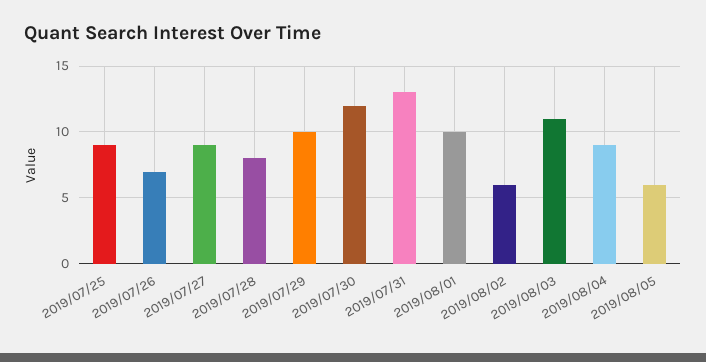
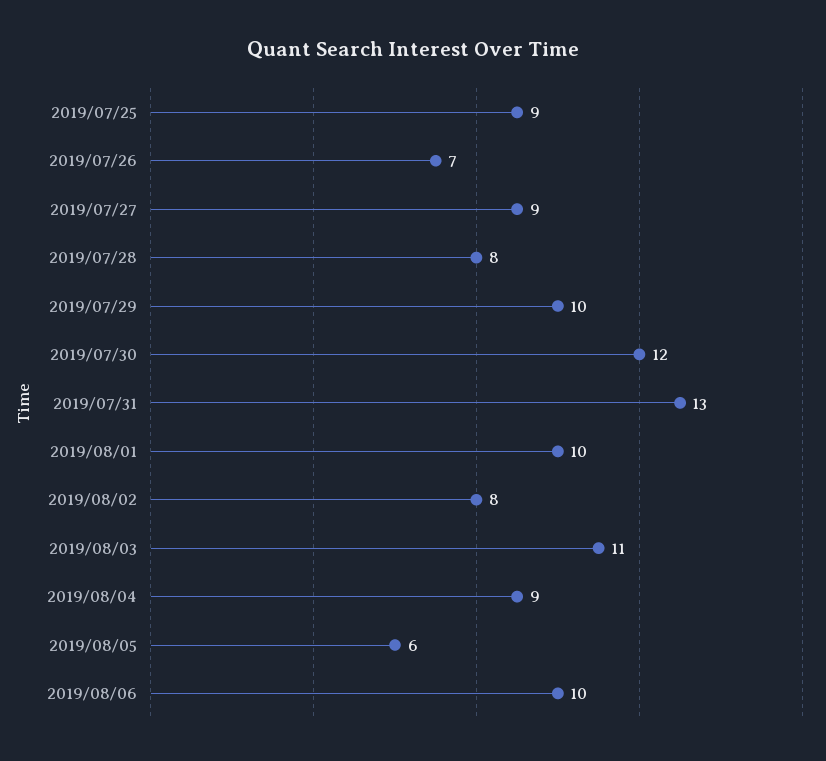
2019/08/02: 6 -> 8
2019/08/06: none -> 10

